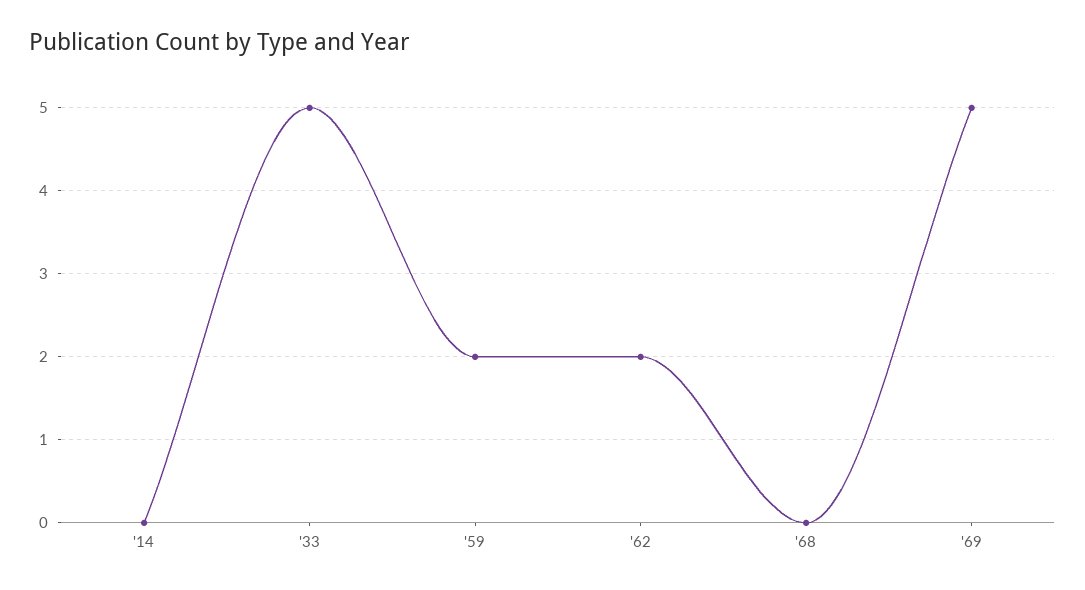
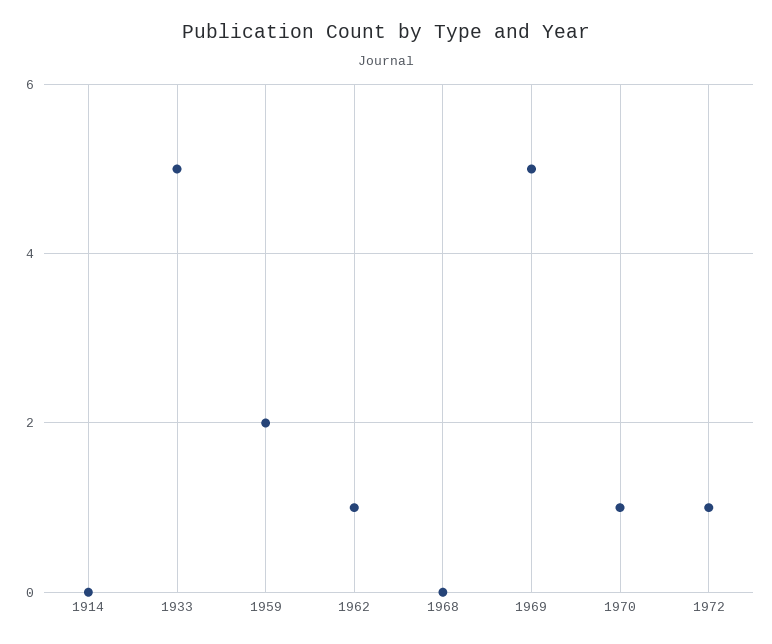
'62: 2 -> 1
1970: none -> 1
1972: none -> 1

